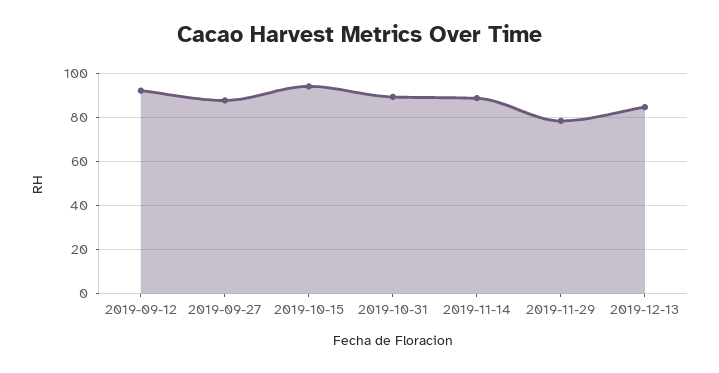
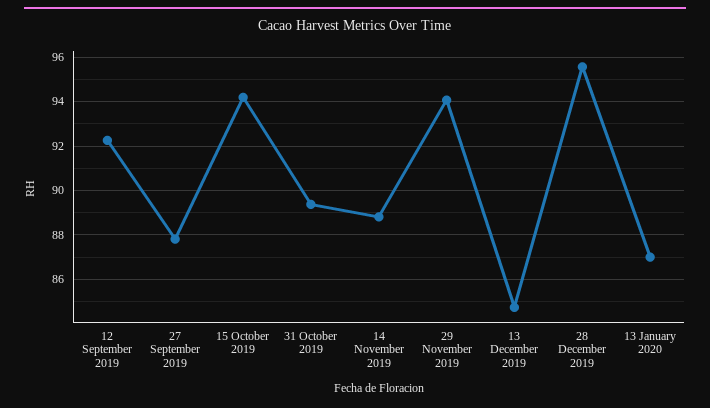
2019-11-29: 80 -> 94
28 December 2019: none -> 95.5
13 January 2020: none -> 87

